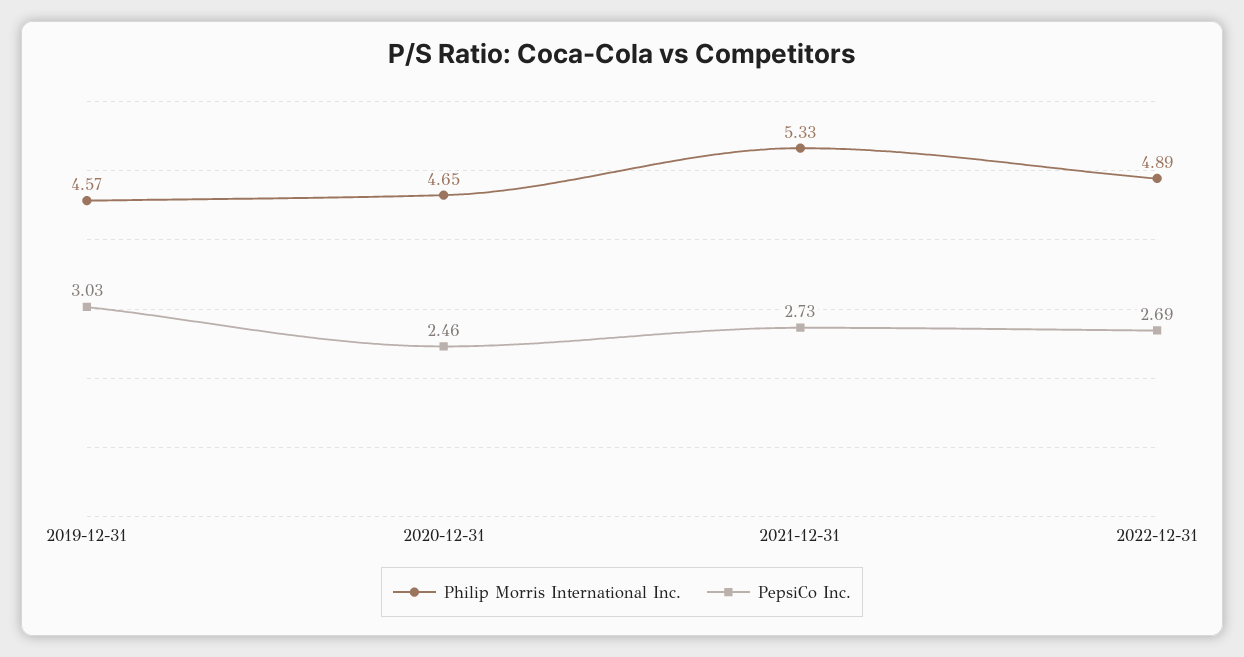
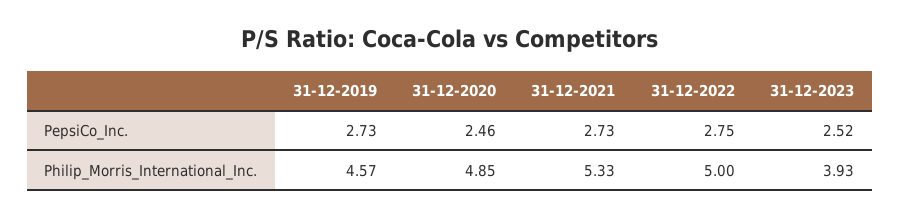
PepsiCo Inc., 2019-12-31: 3.03 -> 2.73
Philip Morris International Inc., 2020-12-31: 4.65 -> 4.85
Philip Morris International Inc., 2022-12-31: 4.89 -> 5
PepsiCo Inc., 2022-12-31: 2.69 -> 2.75
PepsiCo Inc., 31-12-2023: none -> 2.52
Philip Morris International Inc., 31-12-2023: none -> 3.93

